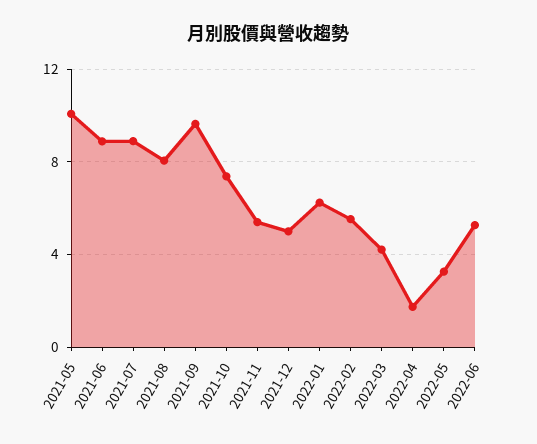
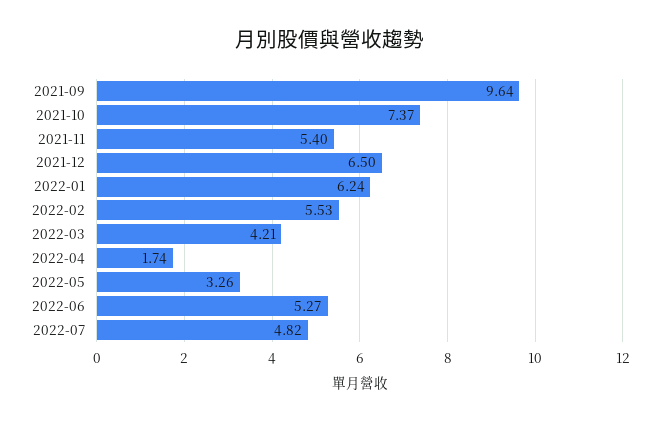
2021-05: 10 -> none
2021-06: 9 -> none
2021-07: 9 -> none
2021-08: 8 -> none
2021-12: 5 -> 6.5
2022-07: none -> 4.82

